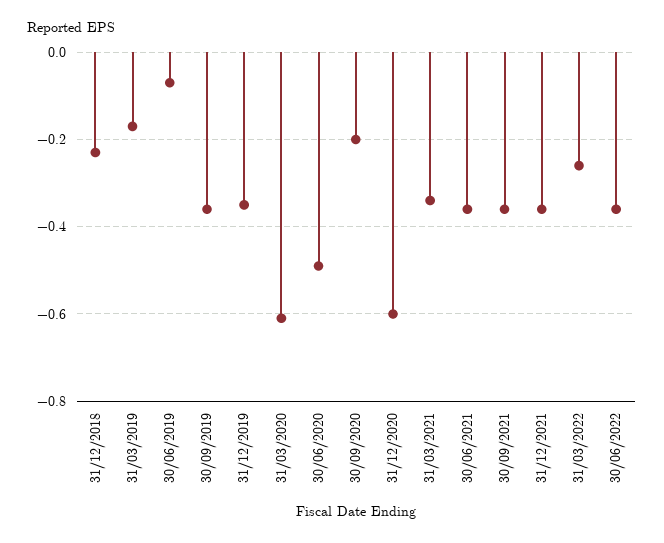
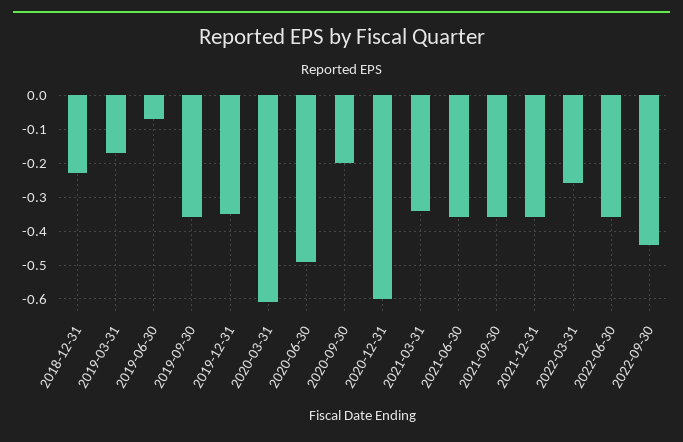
2022-09-30: none -> -0.45

